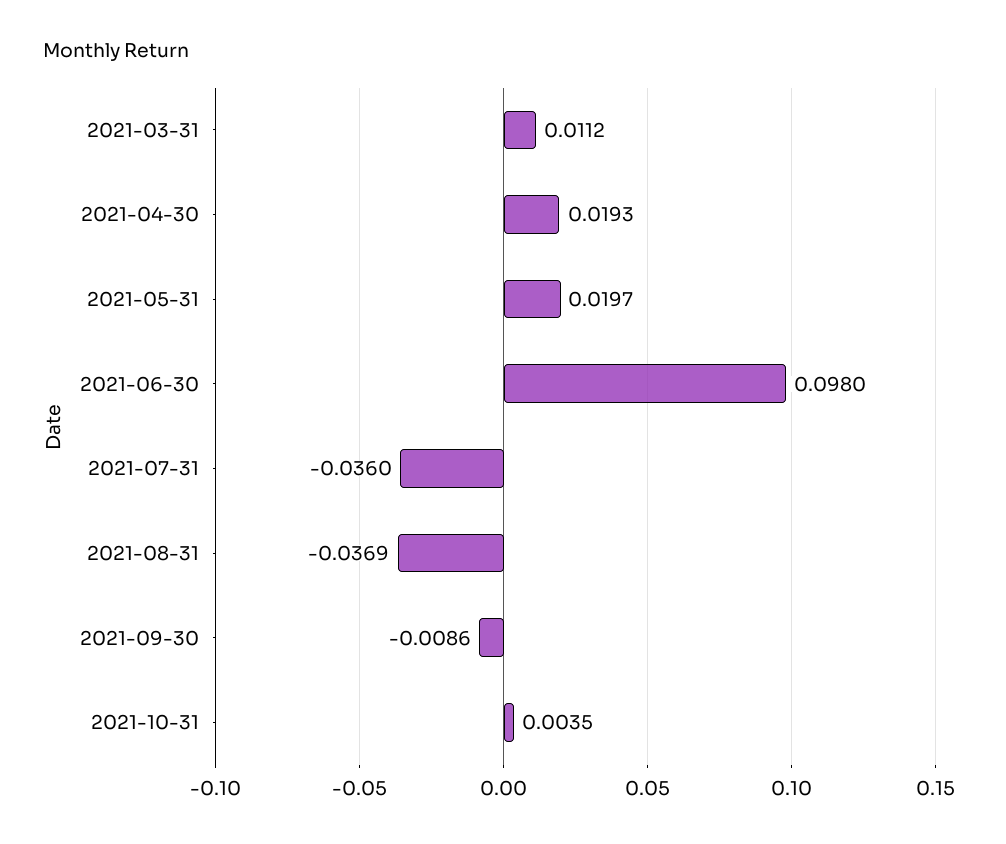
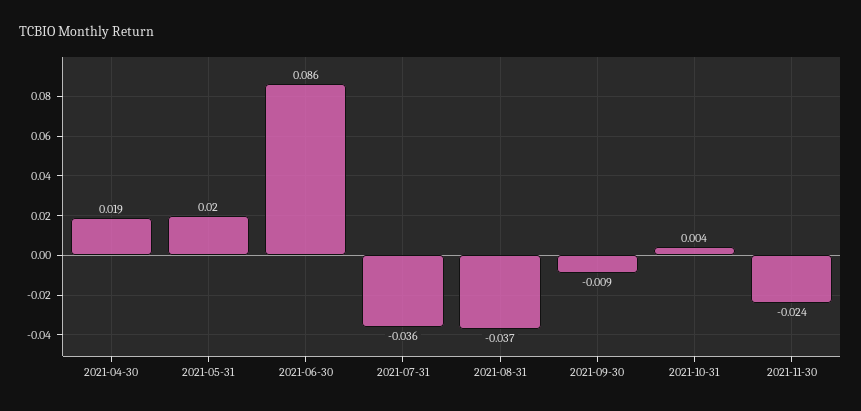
2021-03-31: 0.0112 -> none
2021-06-30: 0.098 -> 0.086
2021-11-30: none -> -0.024

